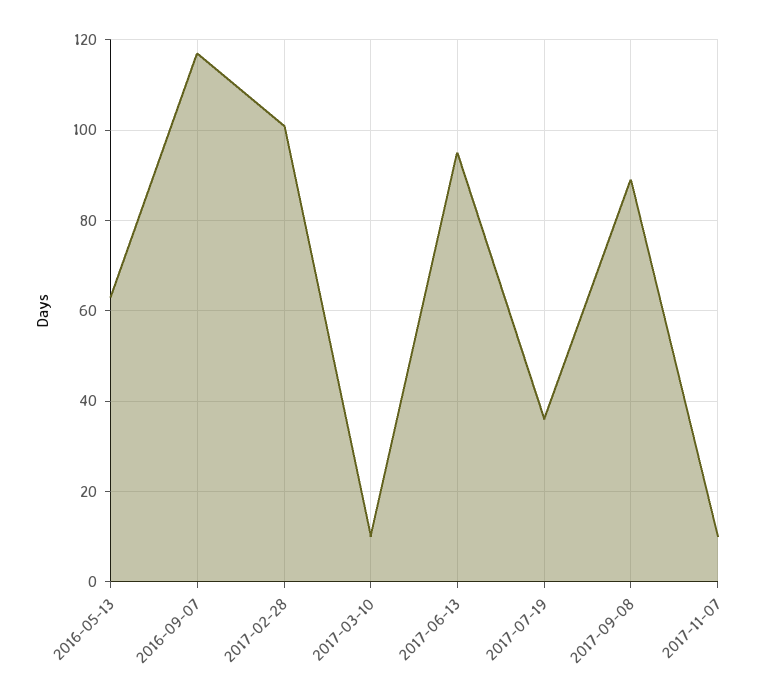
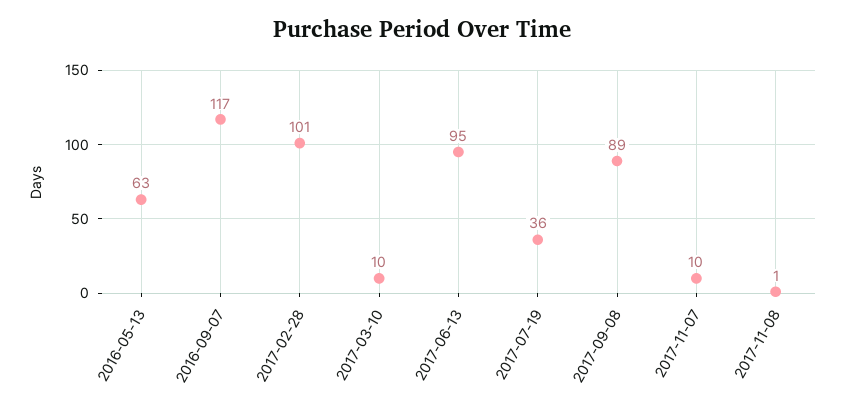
2017-11-08: none -> 1

